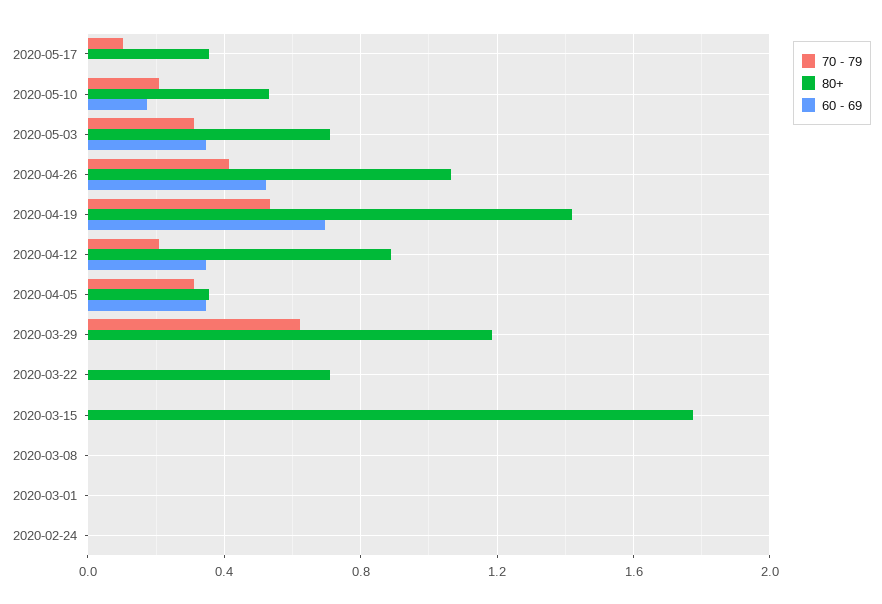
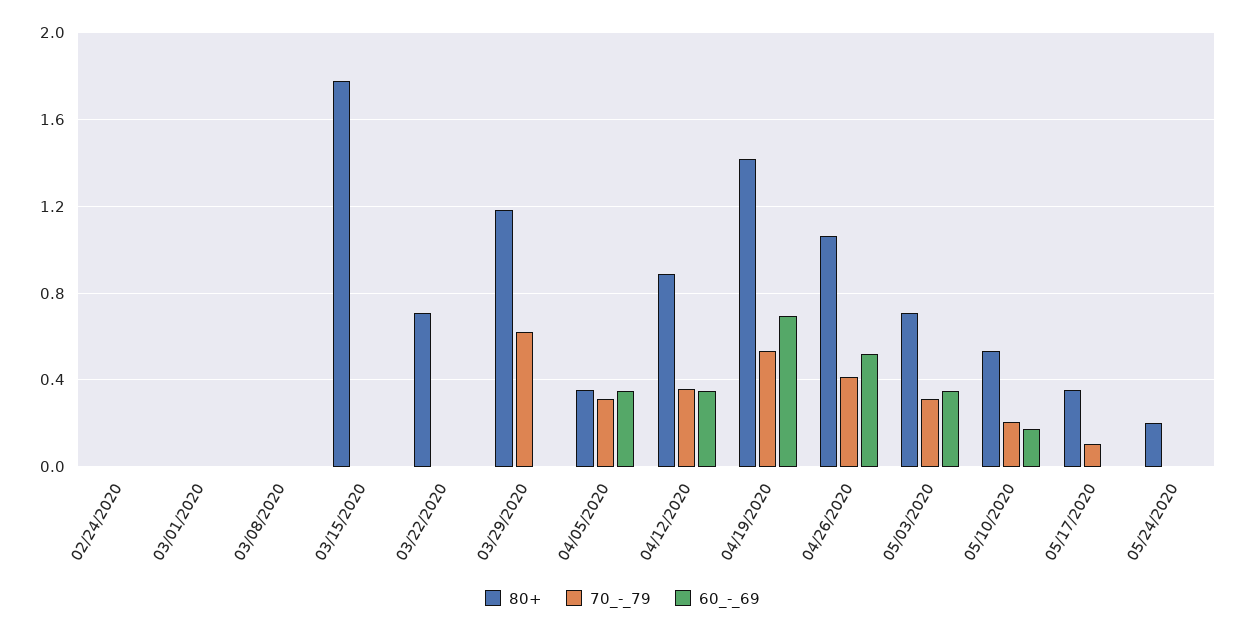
70 - 79, 2020-04-12: 0.2 -> 0.35
80+, 05/24/2020: none -> 0.2
70 - 79, 05/24/2020: none -> 0
60 - 69, 05/24/2020: none -> 0

